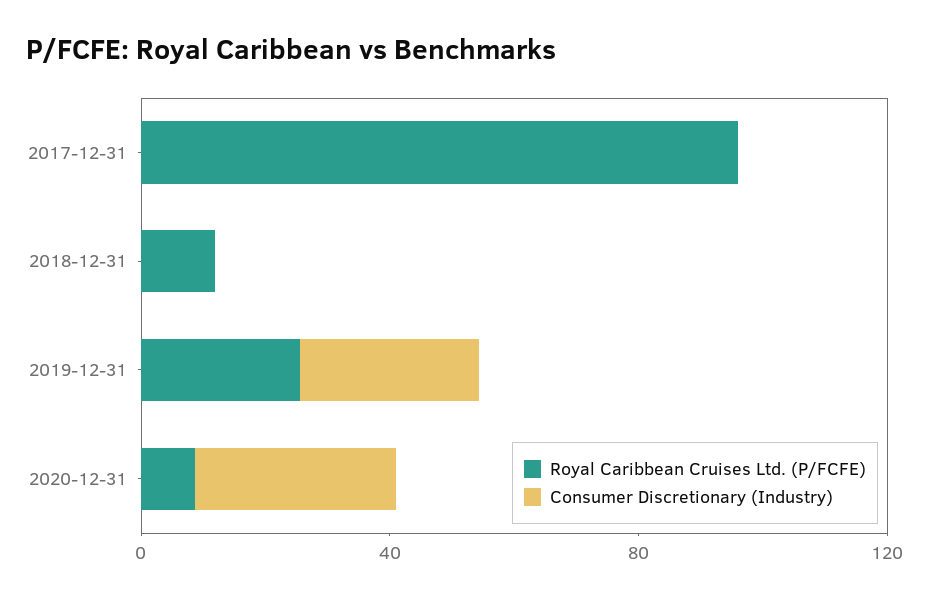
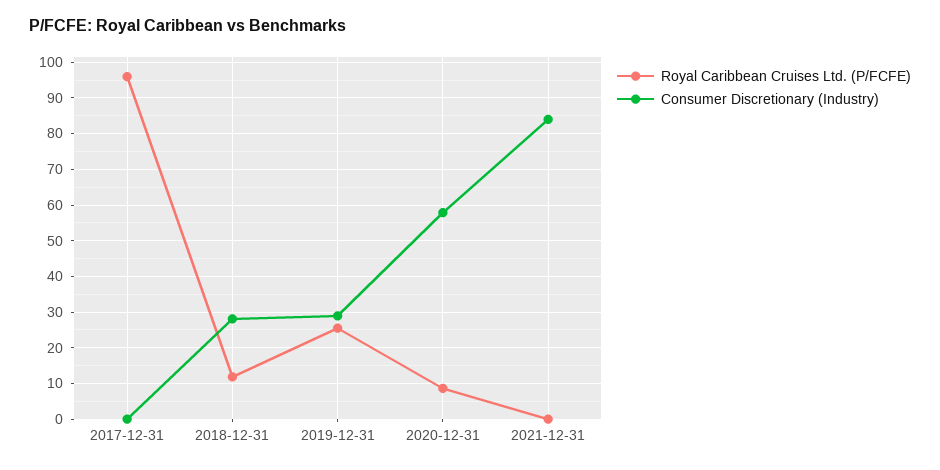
Consumer Discretionary (Industry), 2018-12-31: 0 -> 28
Consumer Discretionary (Industry), 2020-12-31: 30 -> 58
Royal Caribbean Cruises Ltd. (P/FCFE), 2021-12-31: none -> 0
Consumer Discretionary (Industry), 2021-12-31: none -> 84

